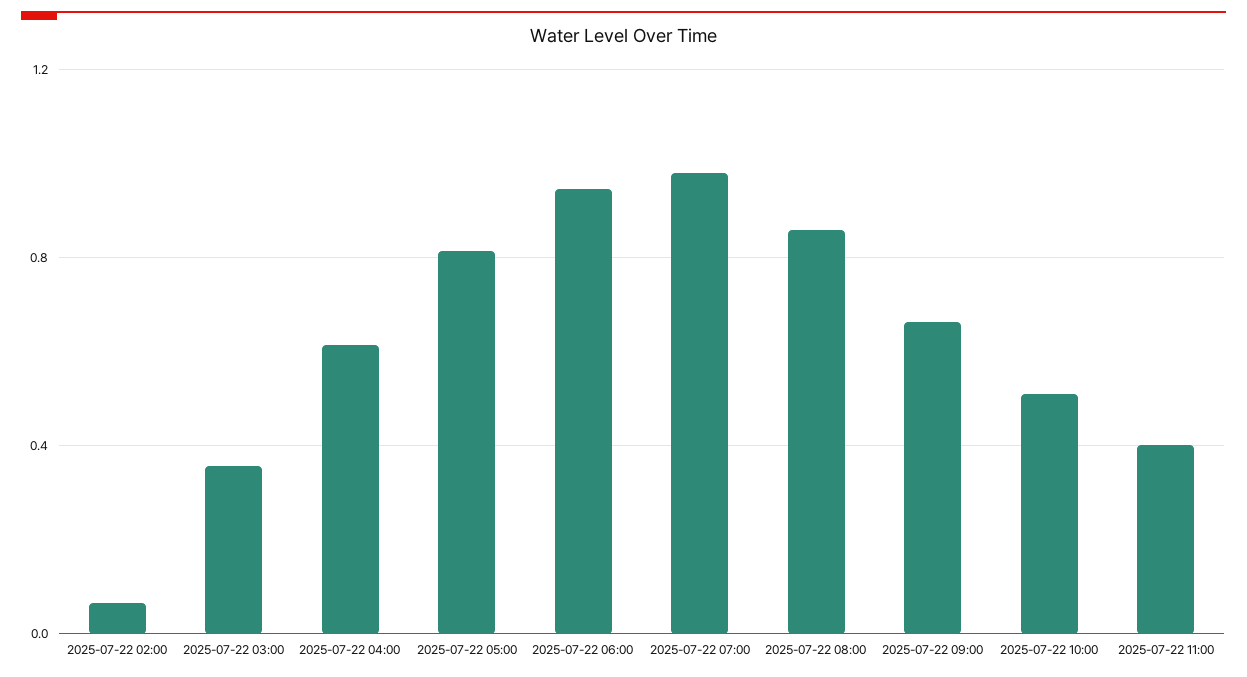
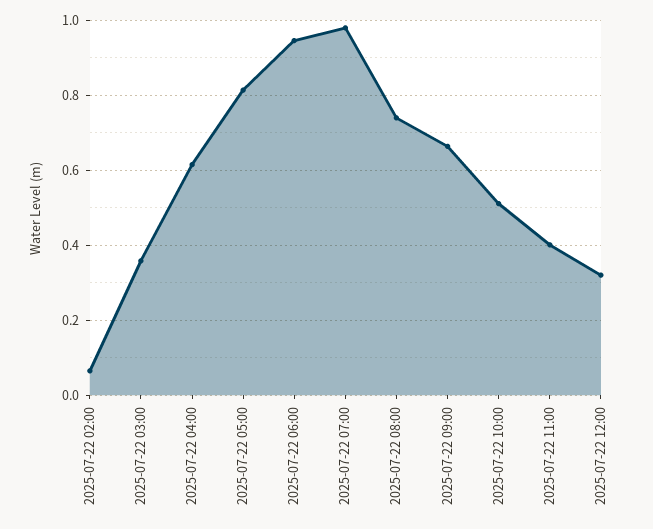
2025-07-22 08:00: 0.85 -> 0.74
2025-07-22 12:00: none -> 0.32

